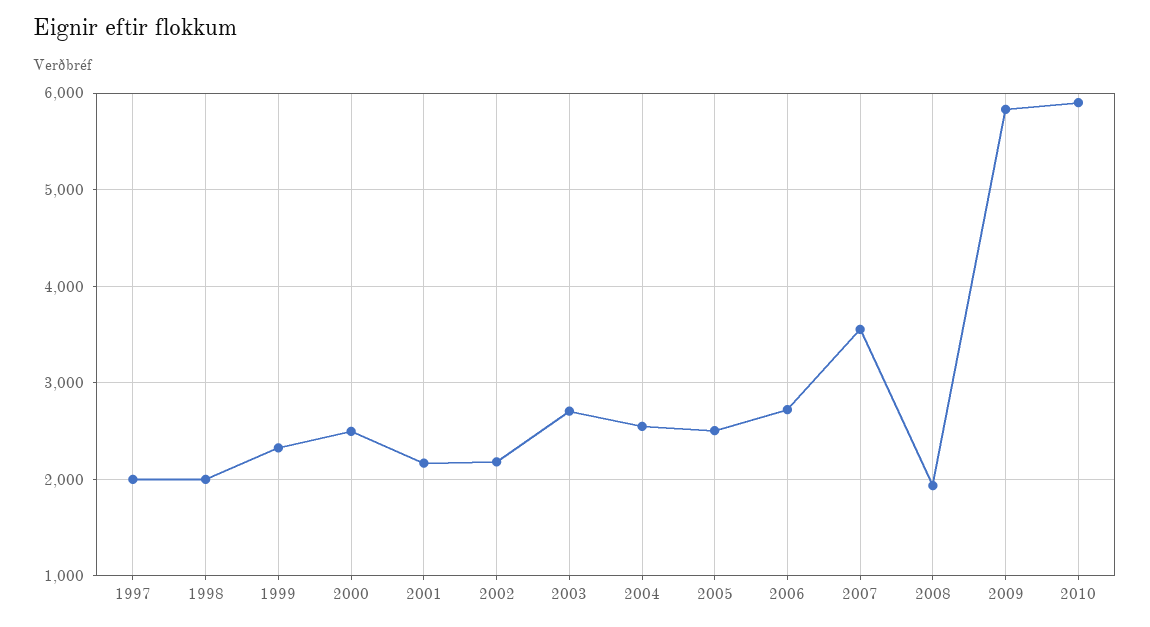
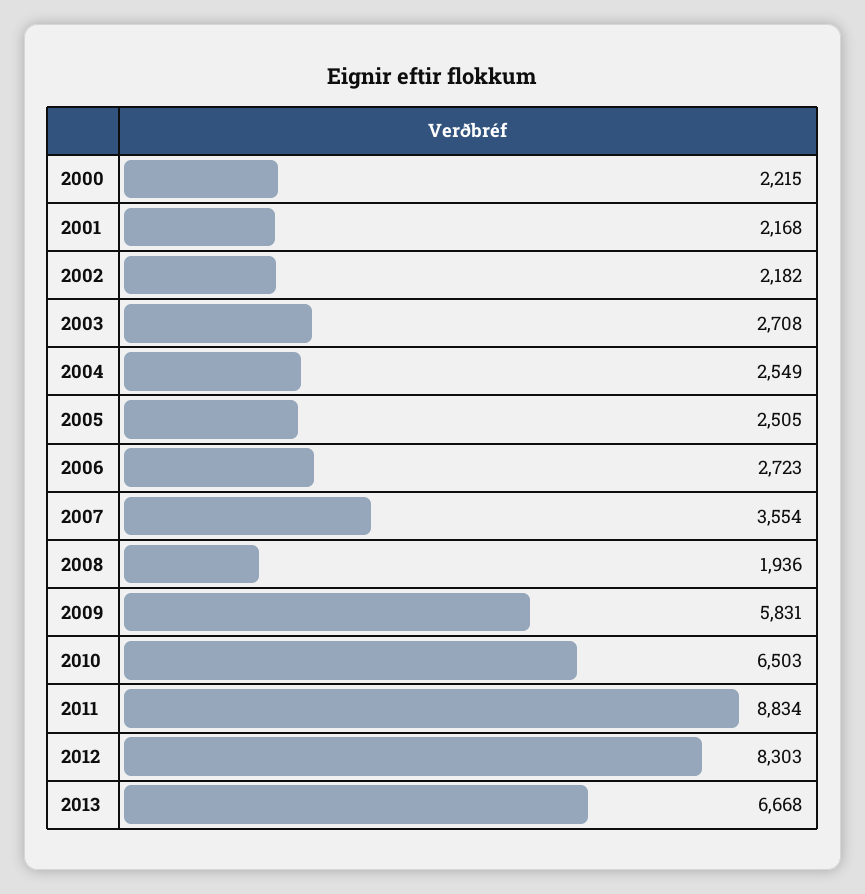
1997: 2000 -> none
1998: 2000 -> none
1999: 2300 -> none
2000: 2500 -> 2215
2010: 5900 -> 6503
2011: none -> 8834
2012: none -> 8303
2013: none -> 6668

